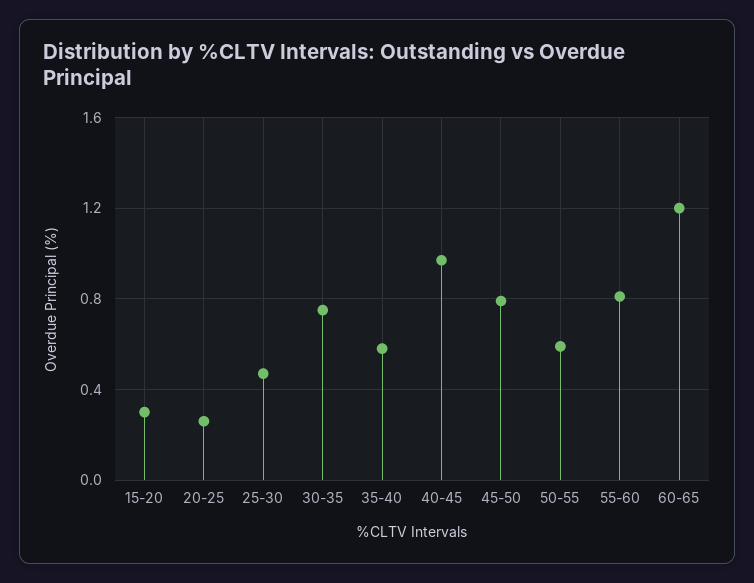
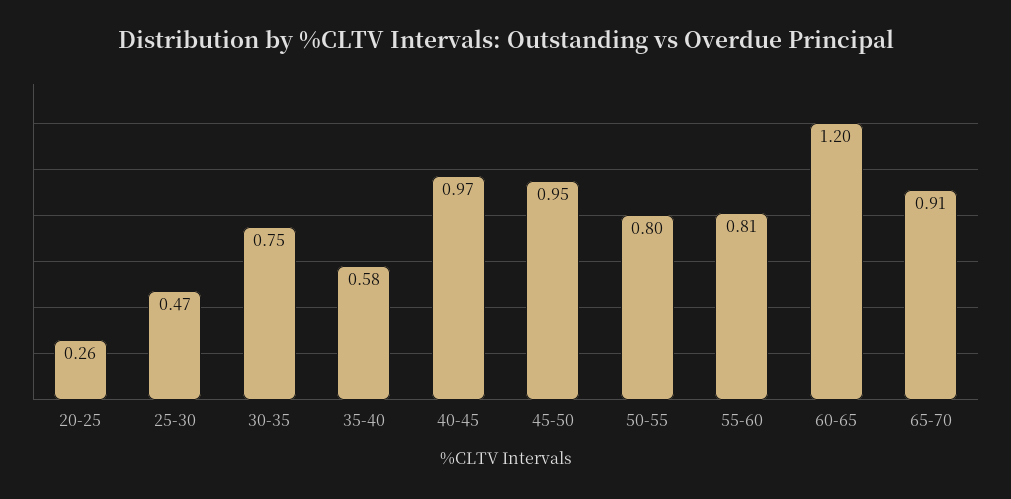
15-20: 0.3 -> none
45-50: 0.8 -> 0.95
50-55: 0.6 -> 0.8
65-70: none -> 0.91

